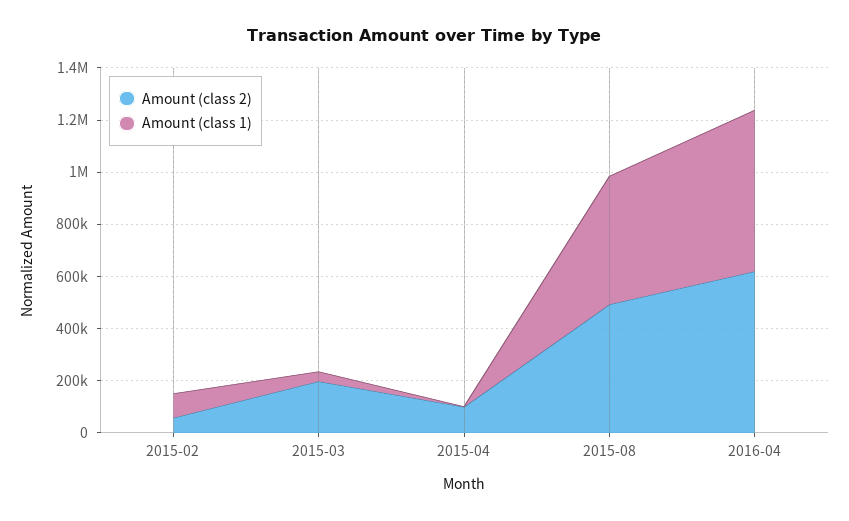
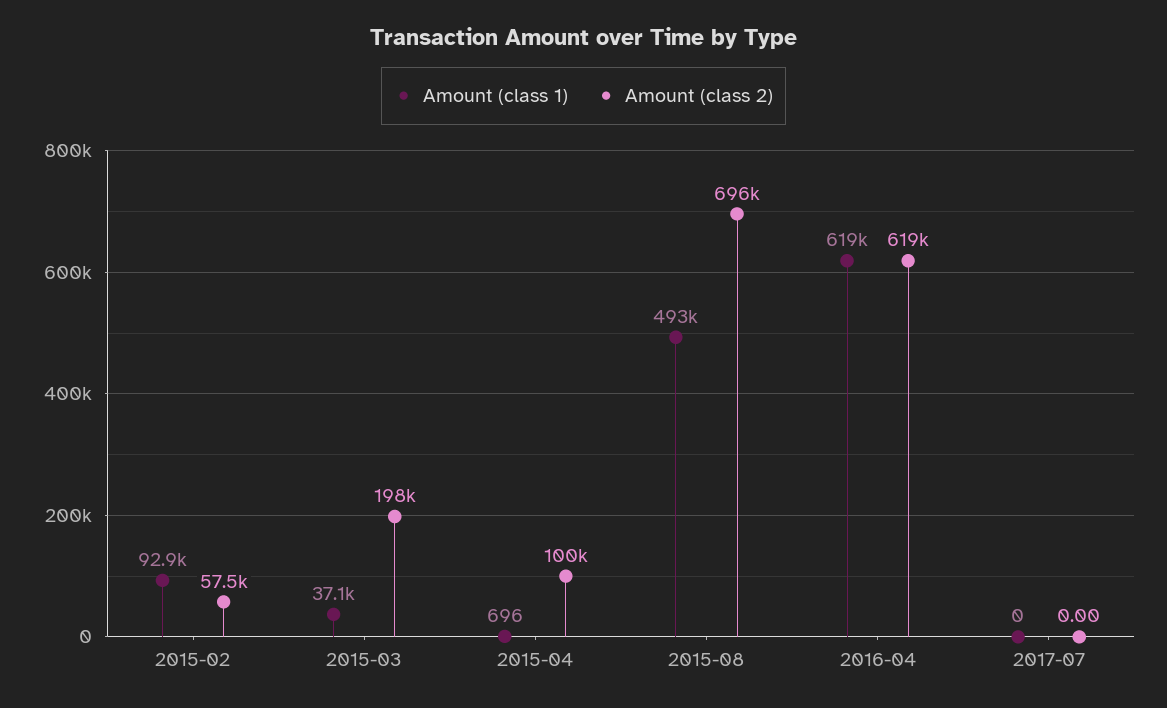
Amount (class 2), 2015-08: 500000 -> 696000
Amount (class 1), 2017-07: none -> 0
Amount (class 2), 2017-07: none -> 0

